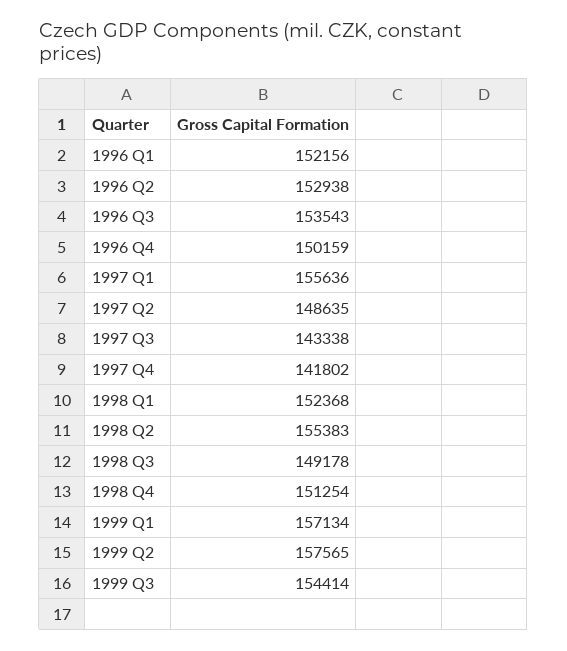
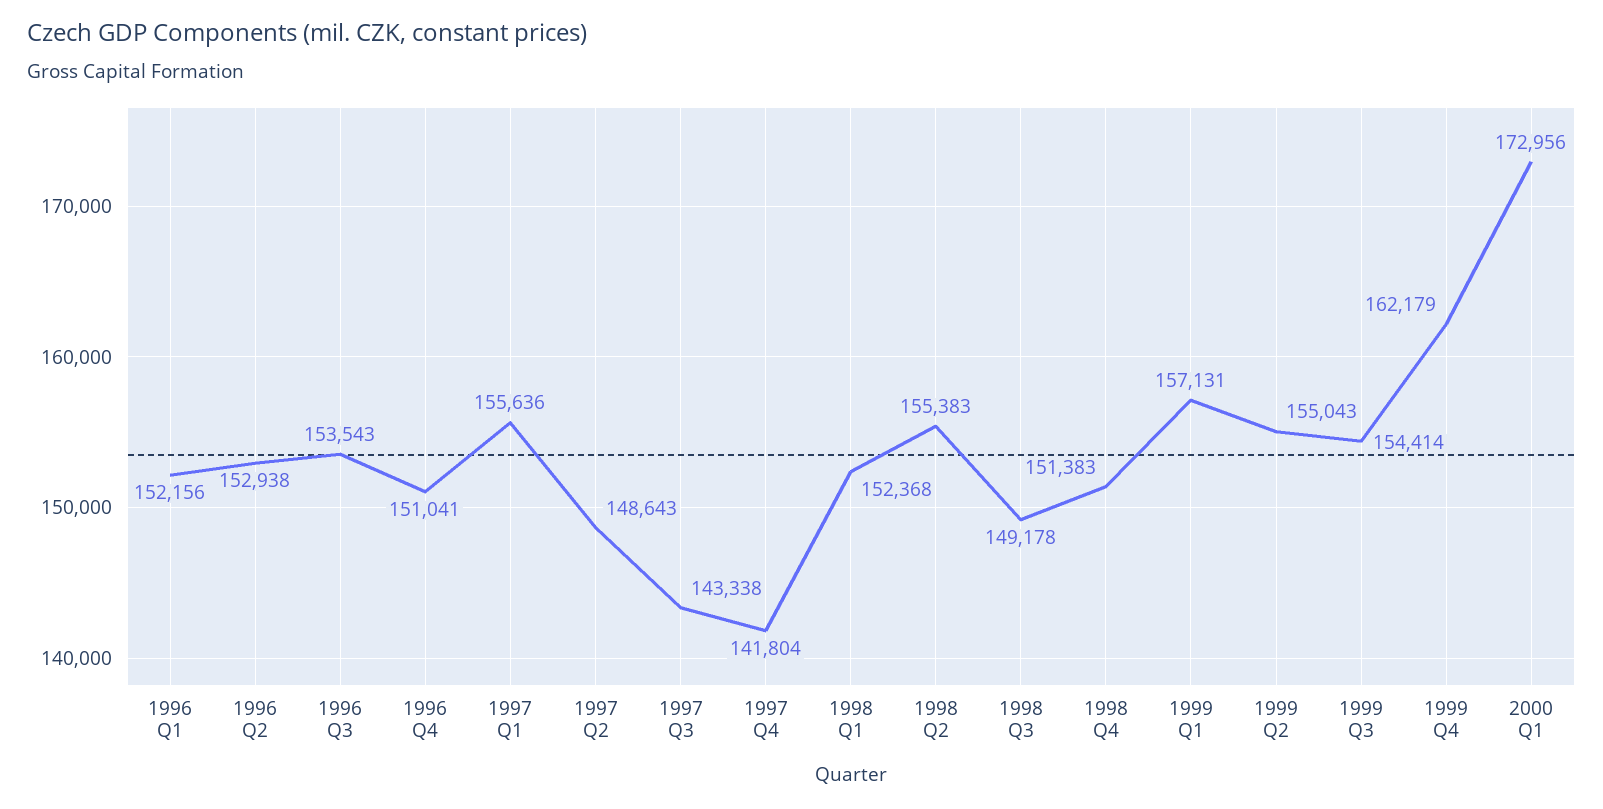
1996 Q4: 150159 -> 151041
1997 Q2: 148635 -> 148643
1997 Q4: 141802 -> 141804
1998 Q4: 151254 -> 151383
1999 Q1: 157134 -> 157131
1999 Q2: 157565 -> 155043
1999 Q4: none -> 162179
2000 Q1: none -> 172956

